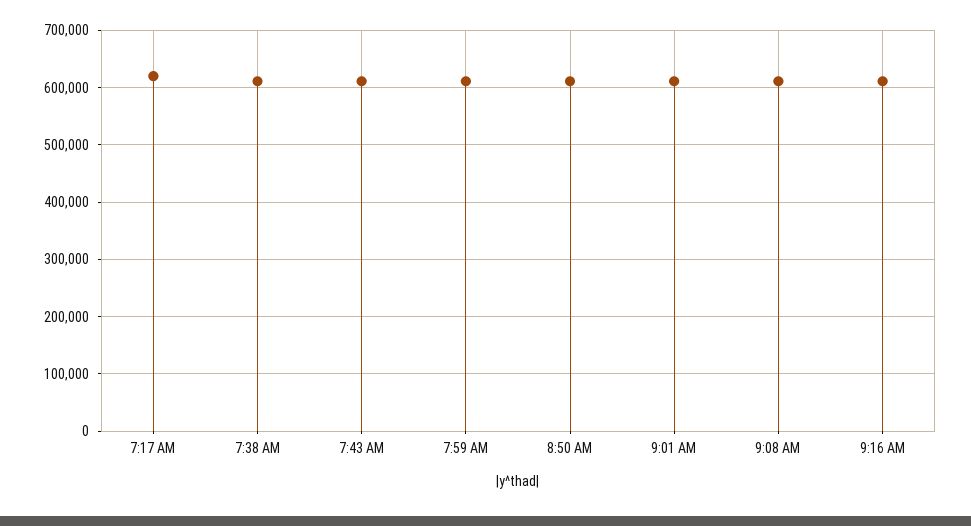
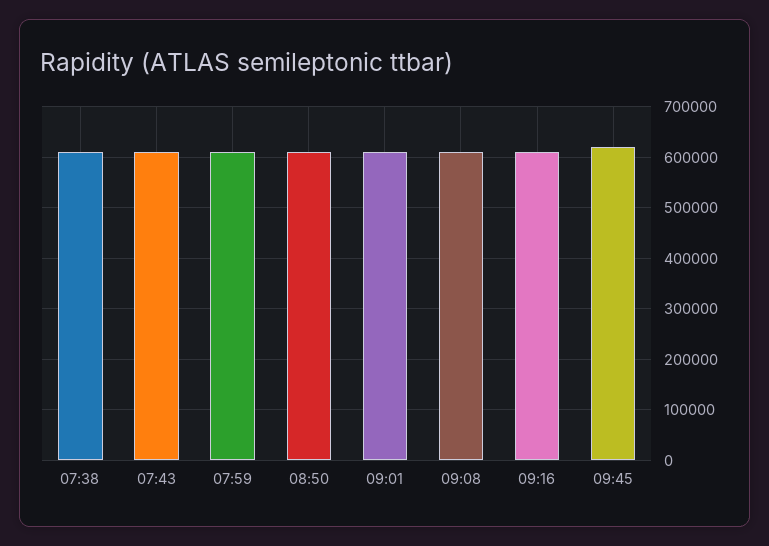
7:17 AM: 620000 -> none
09:45: none -> 620000

